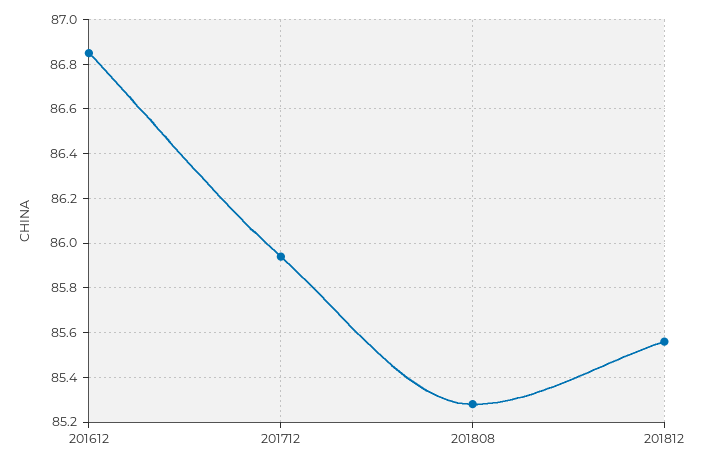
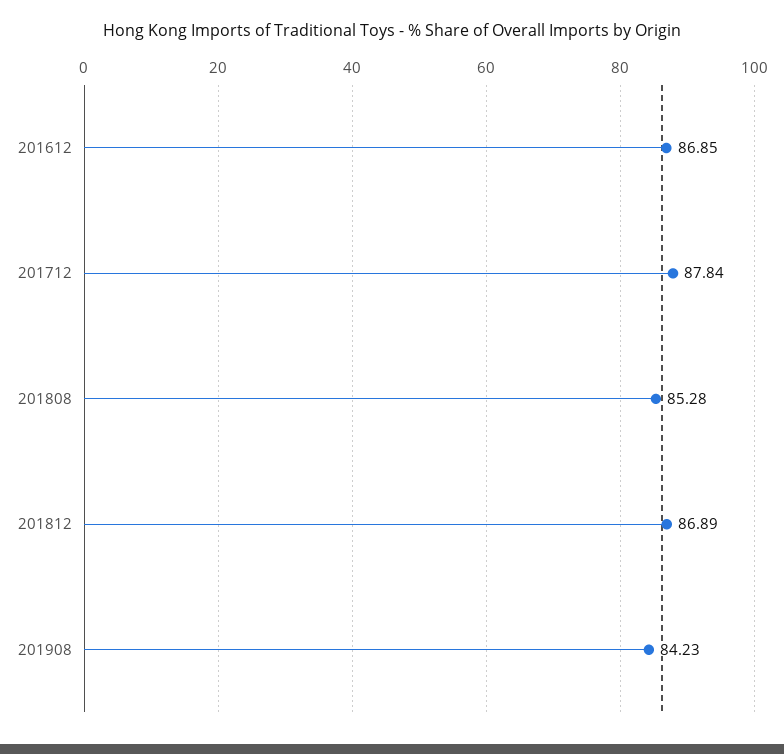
201712: 85.95 -> 87.84
201812: 85.55 -> 86.89
201908: none -> 84.23

